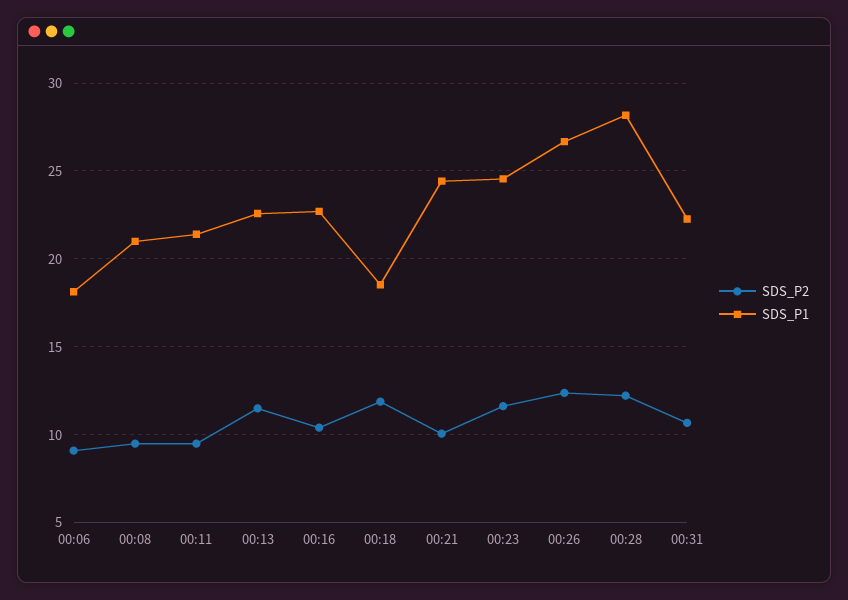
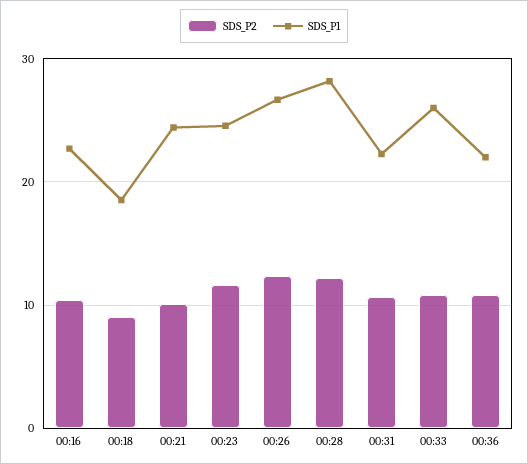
SDS_P2, 00:06: 9 -> none
SDS_P1, 00:06: 18 -> none
SDS_P2, 00:08: 9.5 -> none
SDS_P1, 00:08: 21 -> none
SDS_P2, 00:11: 9.5 -> none
SDS_P1, 00:11: 21.5 -> none
SDS_P2, 00:13: 11.5 -> none
SDS_P1, 00:13: 22.5 -> none
SDS_P2, 00:18: 12 -> 9
SDS_P2, 00:33: none -> 11
SDS_P1, 00:33: none -> 26
SDS_P2, 00:36: none -> 11
SDS_P1, 00:36: none -> 22

